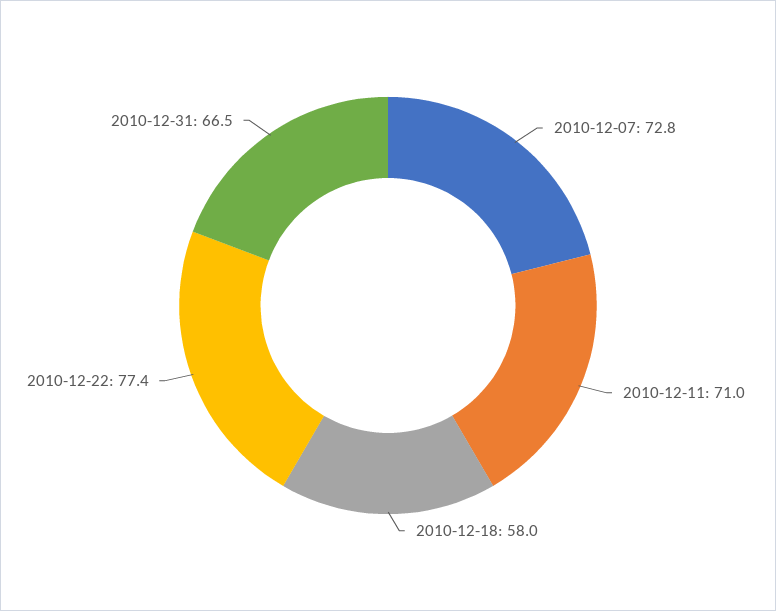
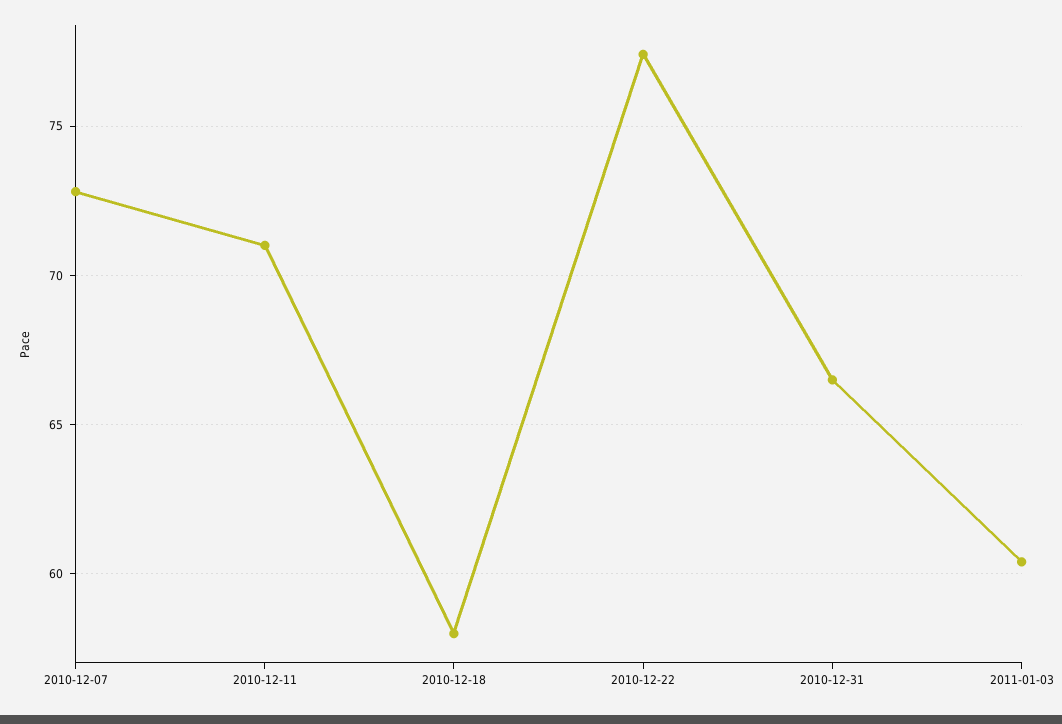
2011-01-03: none -> 60.5

